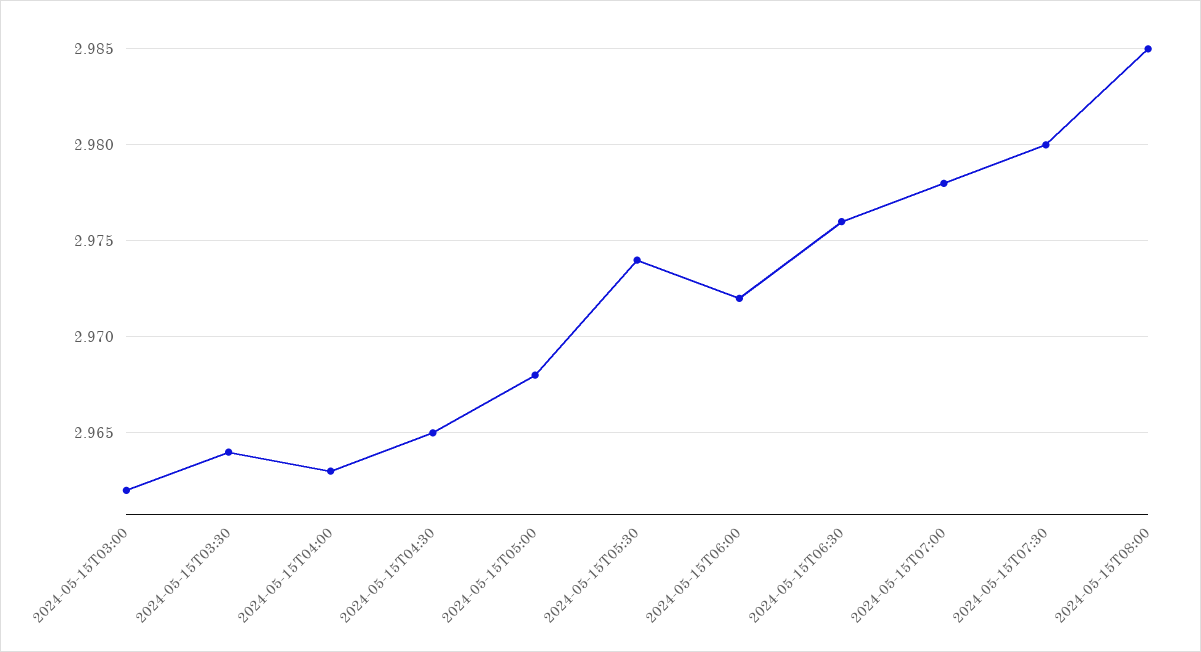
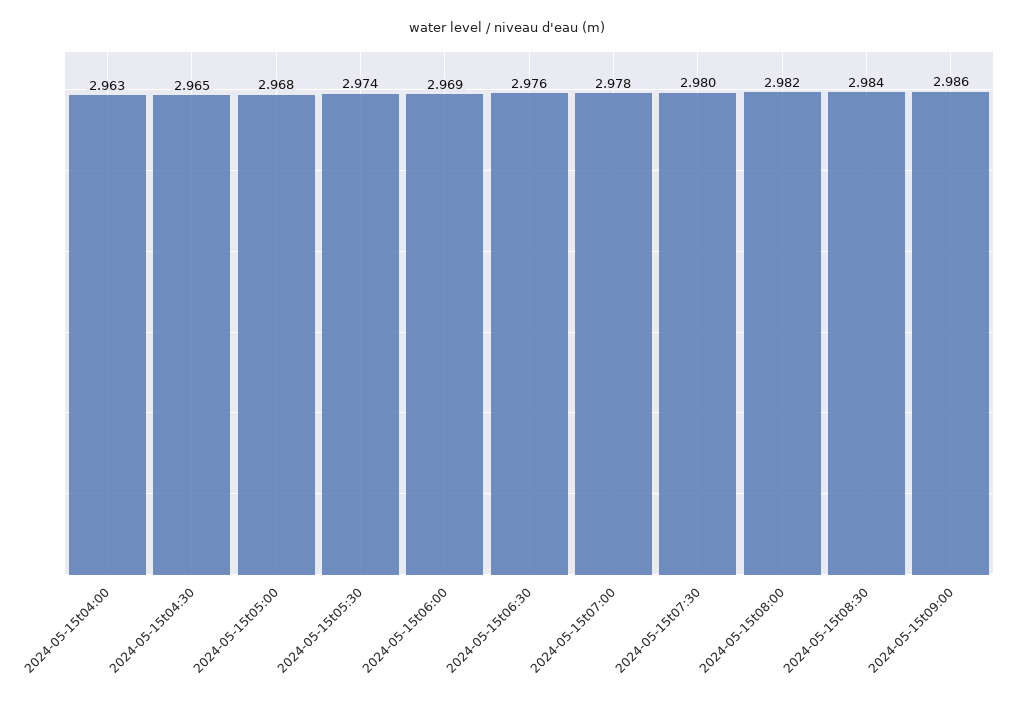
2024-05-15T03:00: 2.962 -> none
2024-05-15T03:30: 2.964 -> none
2024-05-15T06:00: 2.972 -> 2.969
2024-05-15T08:00: 2.985 -> 2.982
2024-05-15t08:30: none -> 2.984
2024-05-15t09:00: none -> 2.986

